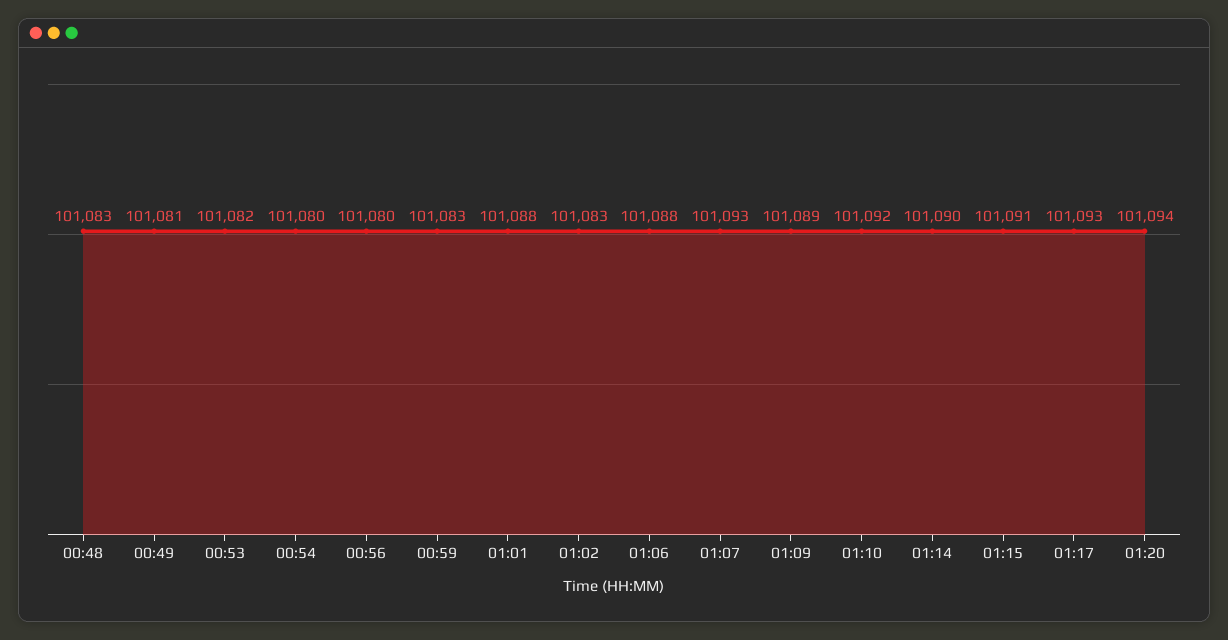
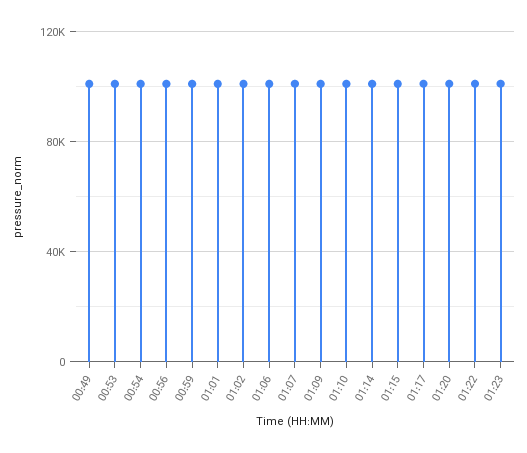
00:48: 101083 -> none
01:22: none -> 100000
01:23: none -> 100000

